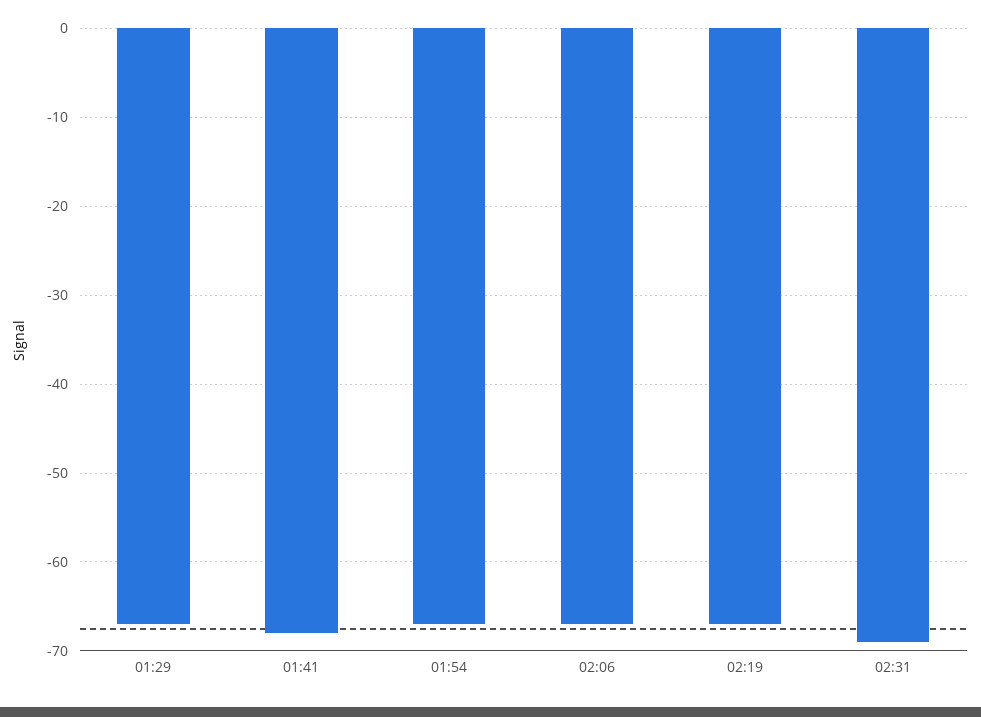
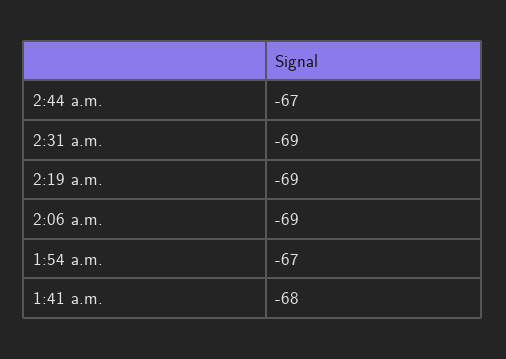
01:29: -67 -> none
02:06: -67 -> -69
02:19: -67 -> -69
2:44 a.m.: none -> -67

